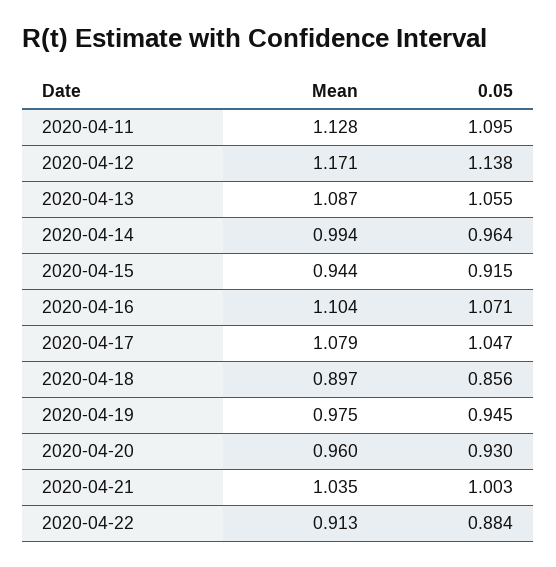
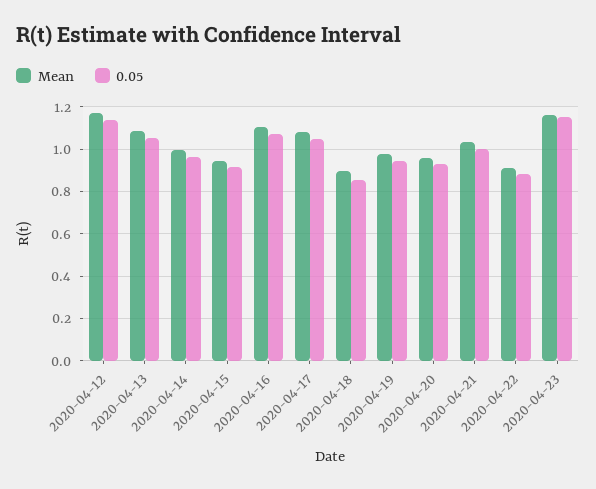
Mean, 2020-04-11: 1.128 -> none
0.05, 2020-04-11: 1.095 -> none
Mean, 2020-04-23: none -> 1.15
0.05, 2020-04-23: none -> 1.15

